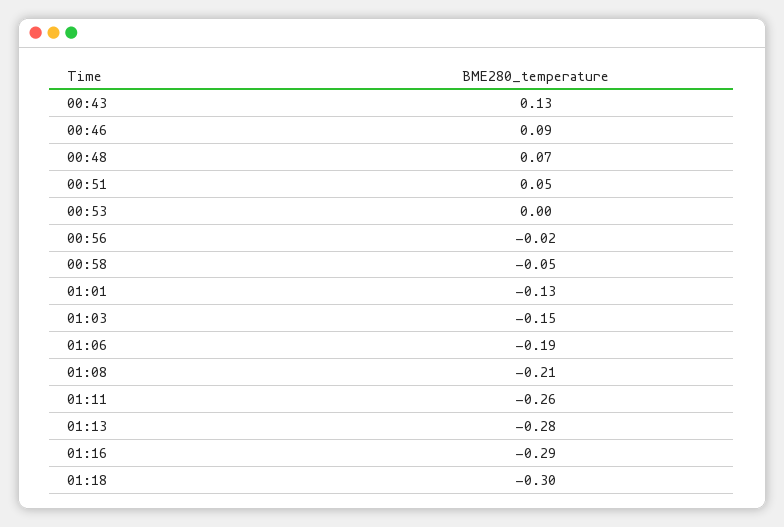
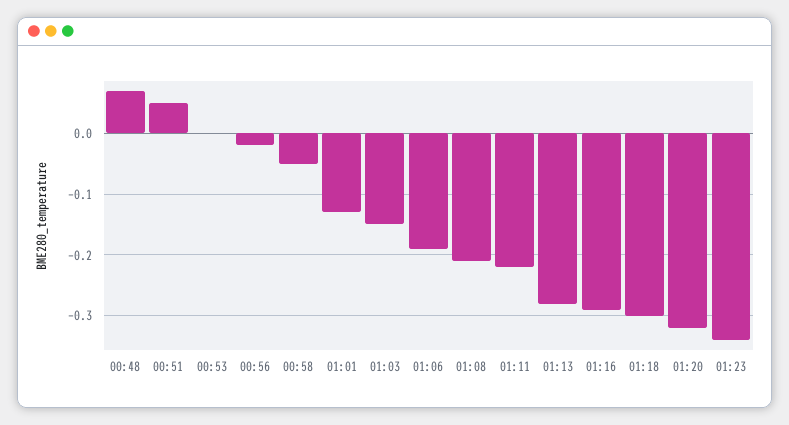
00:43: 0.13 -> none
00:46: 0.09 -> none
01:11: -0.26 -> -0.22
01:20: none -> -0.32
01:23: none -> -0.34

